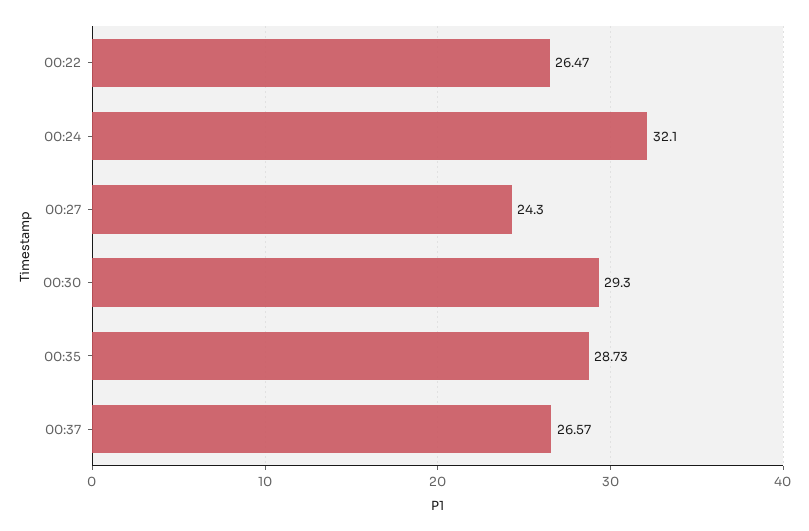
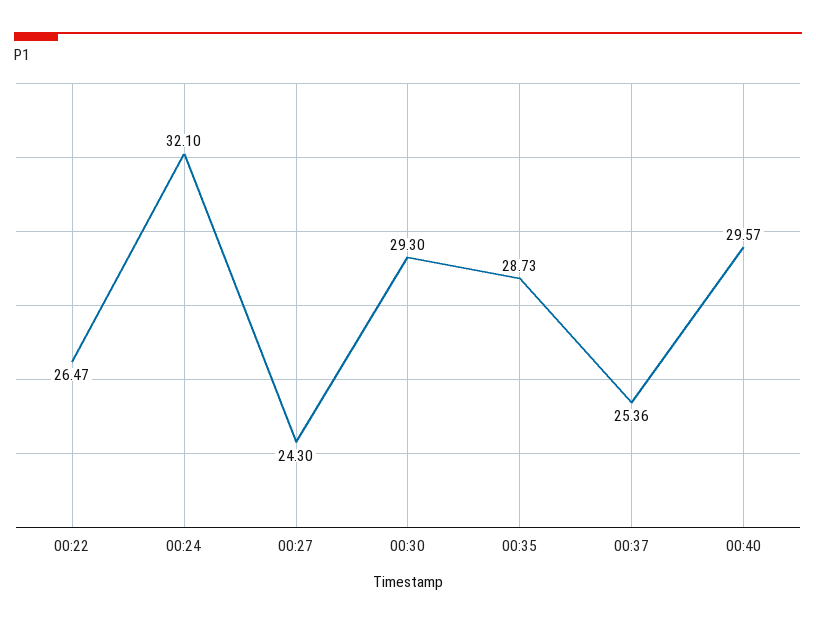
00:37: 26.57 -> 25.36
00:40: none -> 29.57

